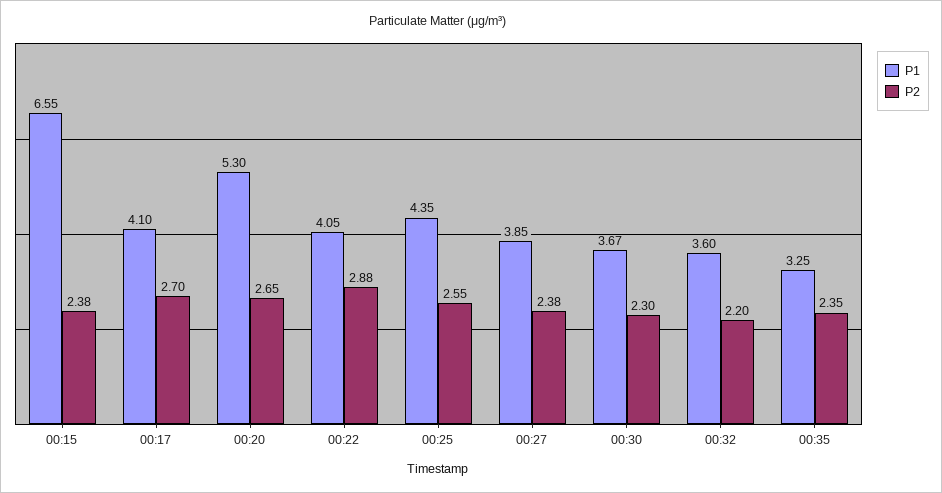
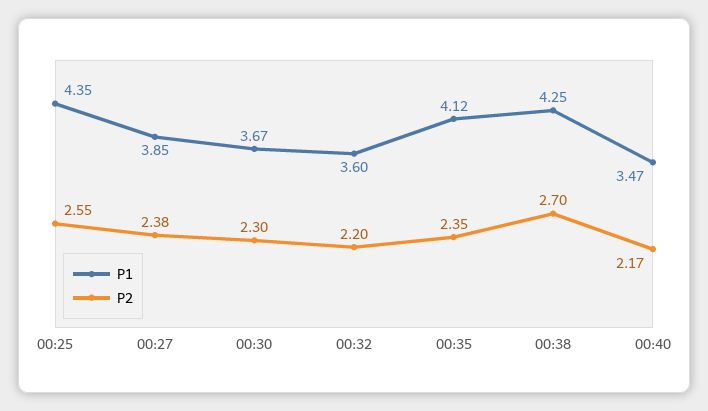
P1, 00:15: 6.55 -> none
P2, 00:15: 2.38 -> none
P1, 00:17: 4.1 -> none
P2, 00:17: 2.7 -> none
P1, 00:20: 5.3 -> none
P2, 00:20: 2.65 -> none
P1, 00:22: 4.05 -> none
P2, 00:22: 2.88 -> none
P1, 00:35: 3.25 -> 4.12
P1, 00:38: none -> 4.25
P2, 00:38: none -> 2.7
P1, 00:40: none -> 3.47
P2, 00:40: none -> 2.17

